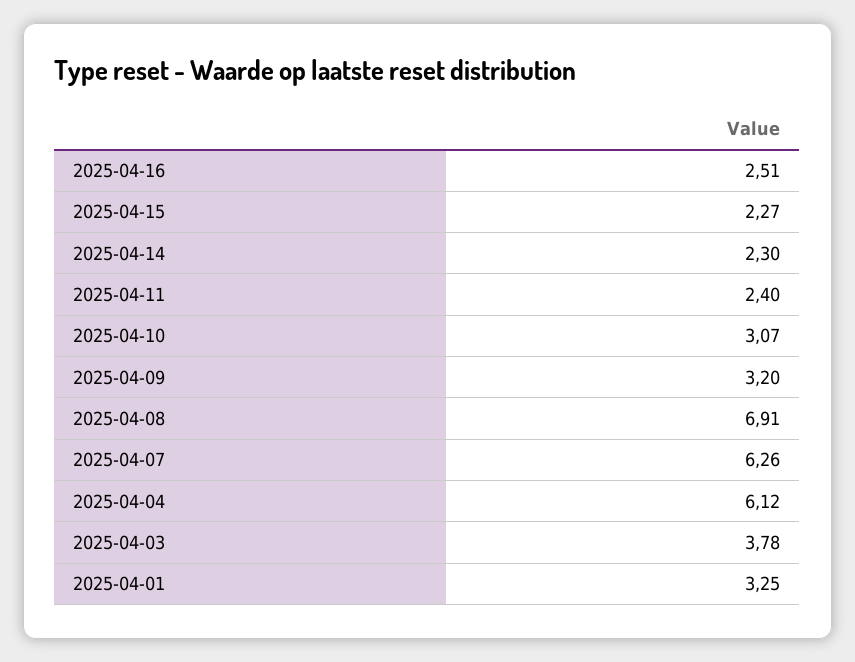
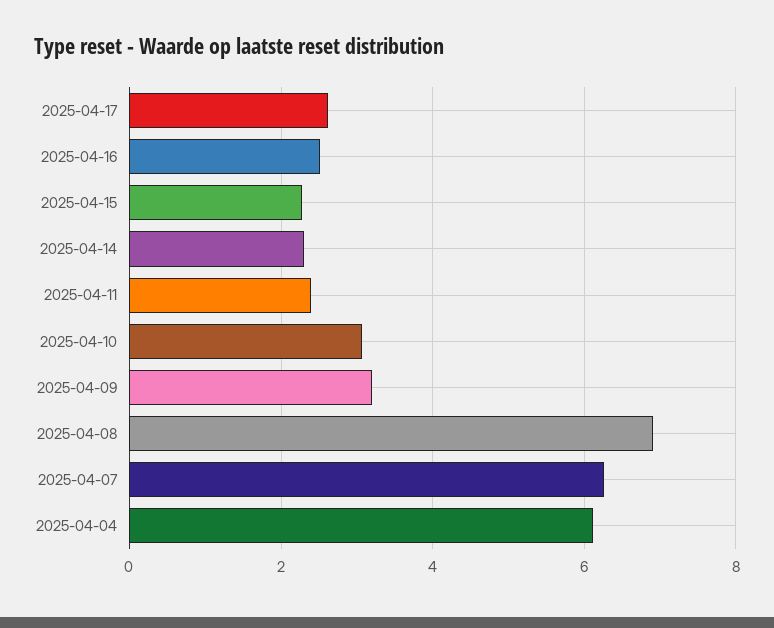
2025-04-03: 3.78 -> none
2025-04-01: 3.25 -> none
2025-04-17: none -> 2.6

